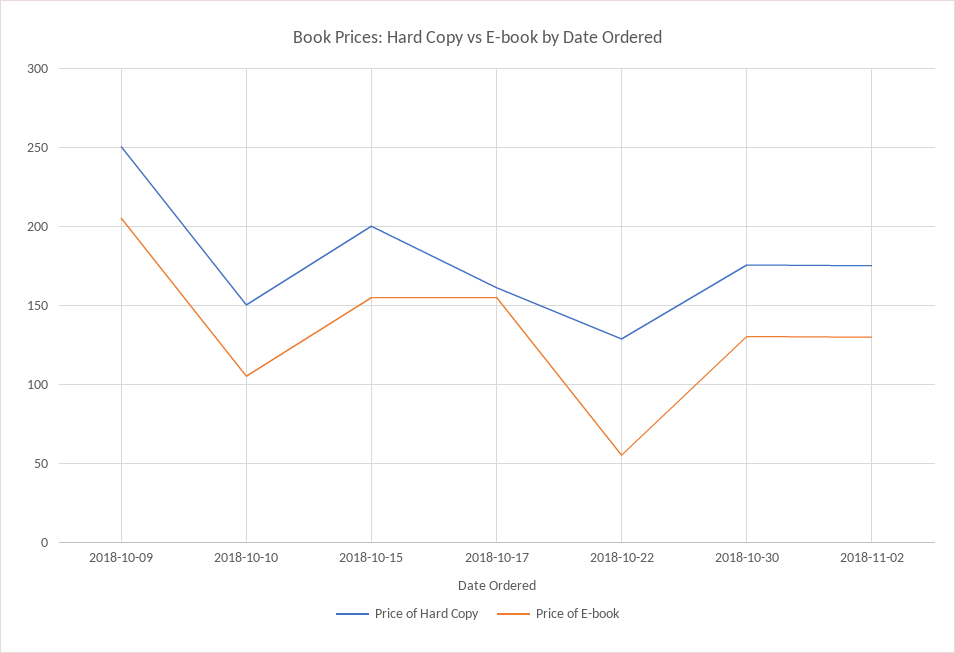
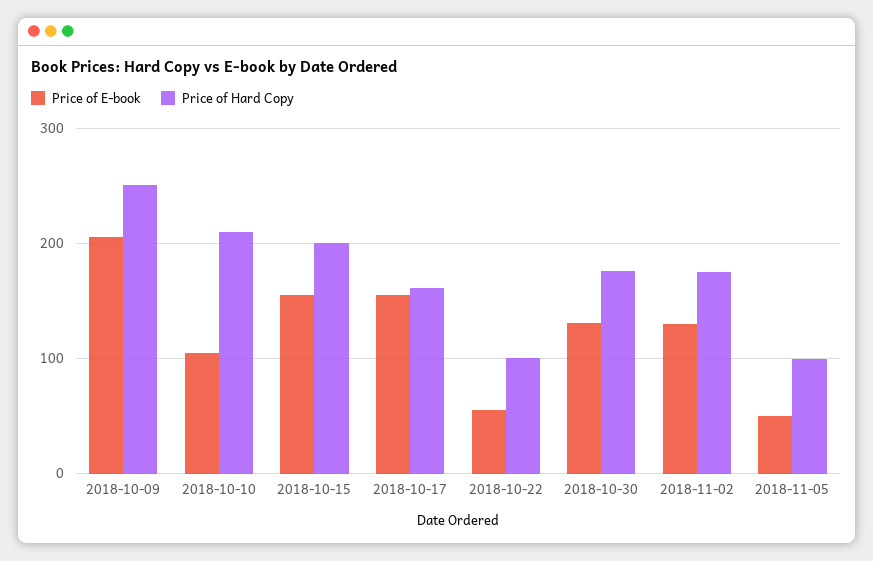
Price of Hard Copy, 2018-10-10: 150 -> 210
Price of Hard Copy, 2018-10-22: 130 -> 100
Price of E-book, 2018-11-05: none -> 50
Price of Hard Copy, 2018-11-05: none -> 100

